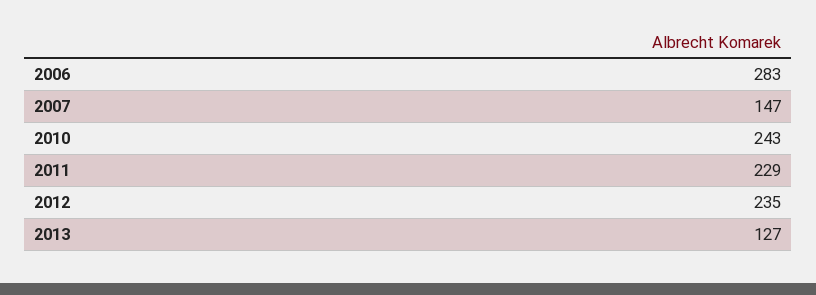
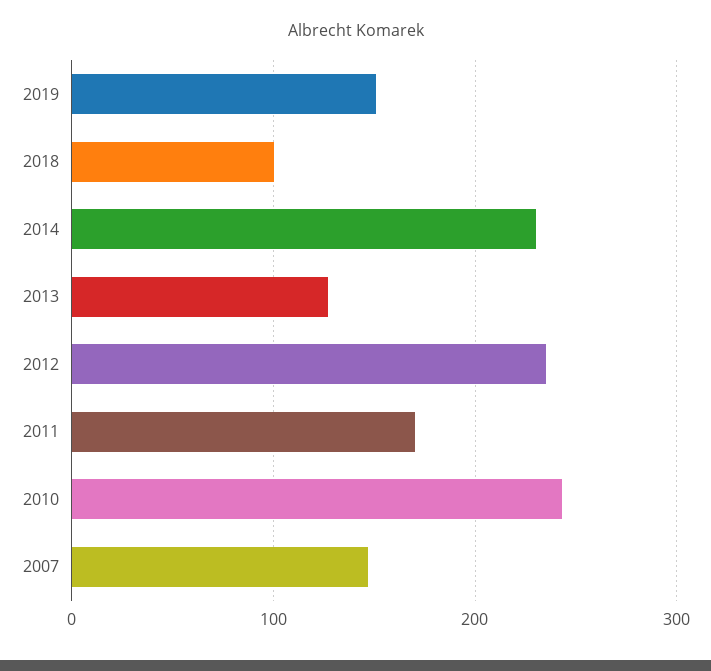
2006: 283 -> none
2011: 229 -> 170
2019: none -> 150
2018: none -> 100
2014: none -> 230

